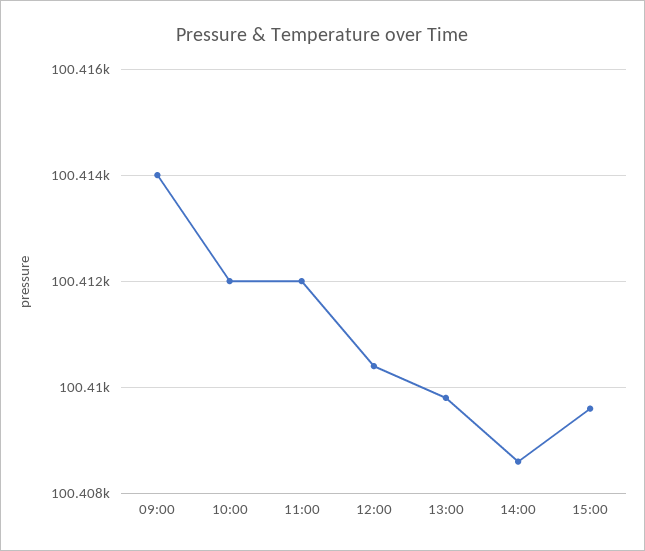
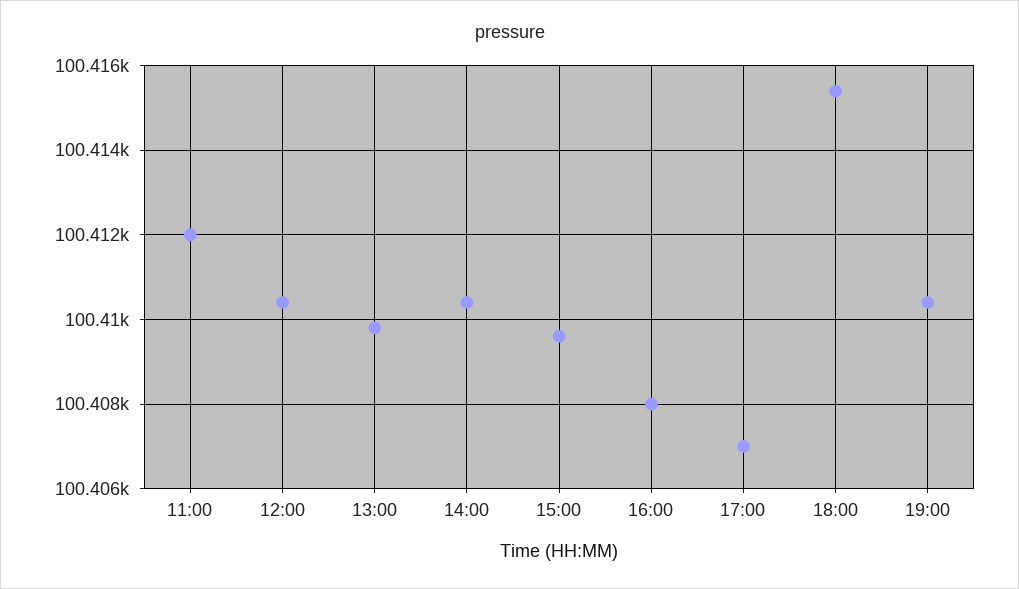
09:00: 100414 -> none
10:00: 100412 -> none
14:00: 100408.5 -> 100410.5
16:00: none -> 100408
17:00: none -> 100407
18:00: none -> 100415.5
19:00: none -> 100410.5

